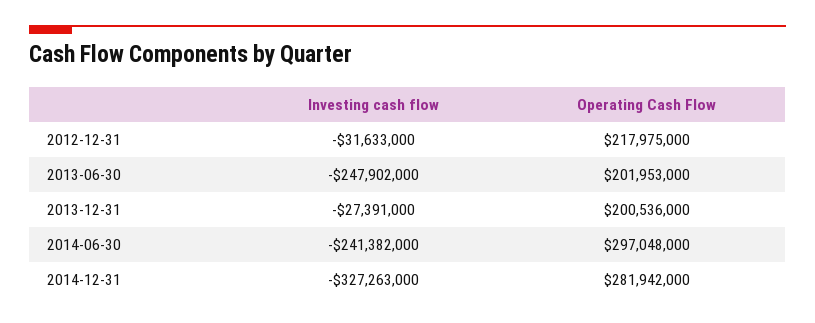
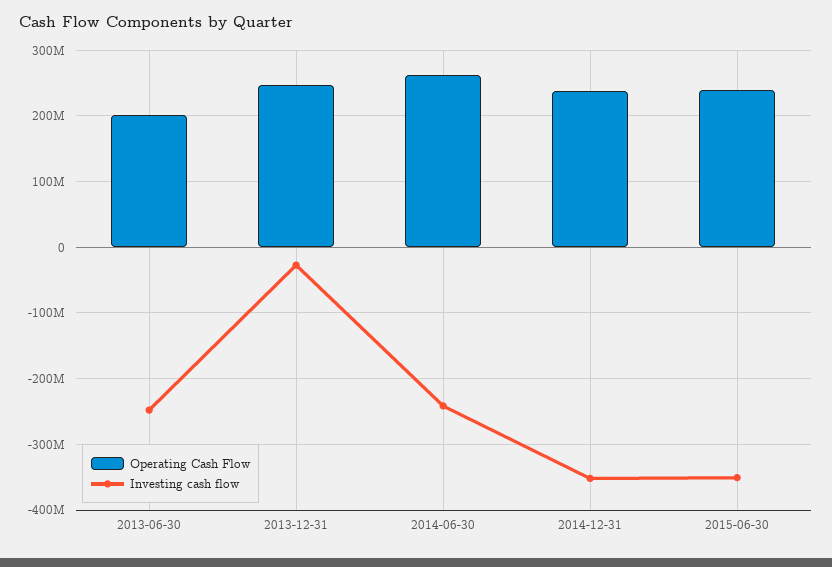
Investing cash flow, 2012-12-31: -31633000 -> none
Operating Cash Flow, 2012-12-31: 217975000 -> none
Operating Cash Flow, 2013-12-31: 200536000 -> 250000000
Operating Cash Flow, 2014-06-30: 297048000 -> 260000000
Investing cash flow, 2014-12-31: -327263000 -> -350000000
Operating Cash Flow, 2014-12-31: 281942000 -> 240000000
Operating Cash Flow, 2015-06-30: none -> 240000000
Investing cash flow, 2015-06-30: none -> -350000000

